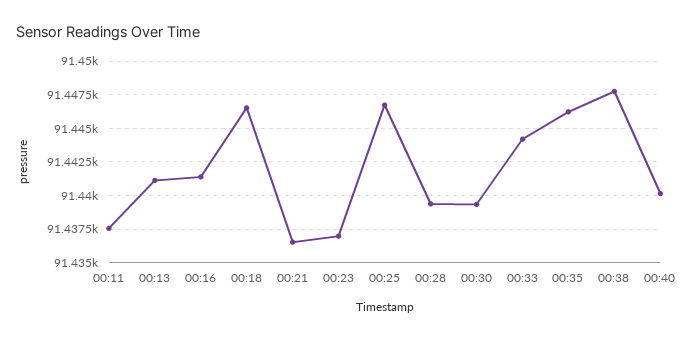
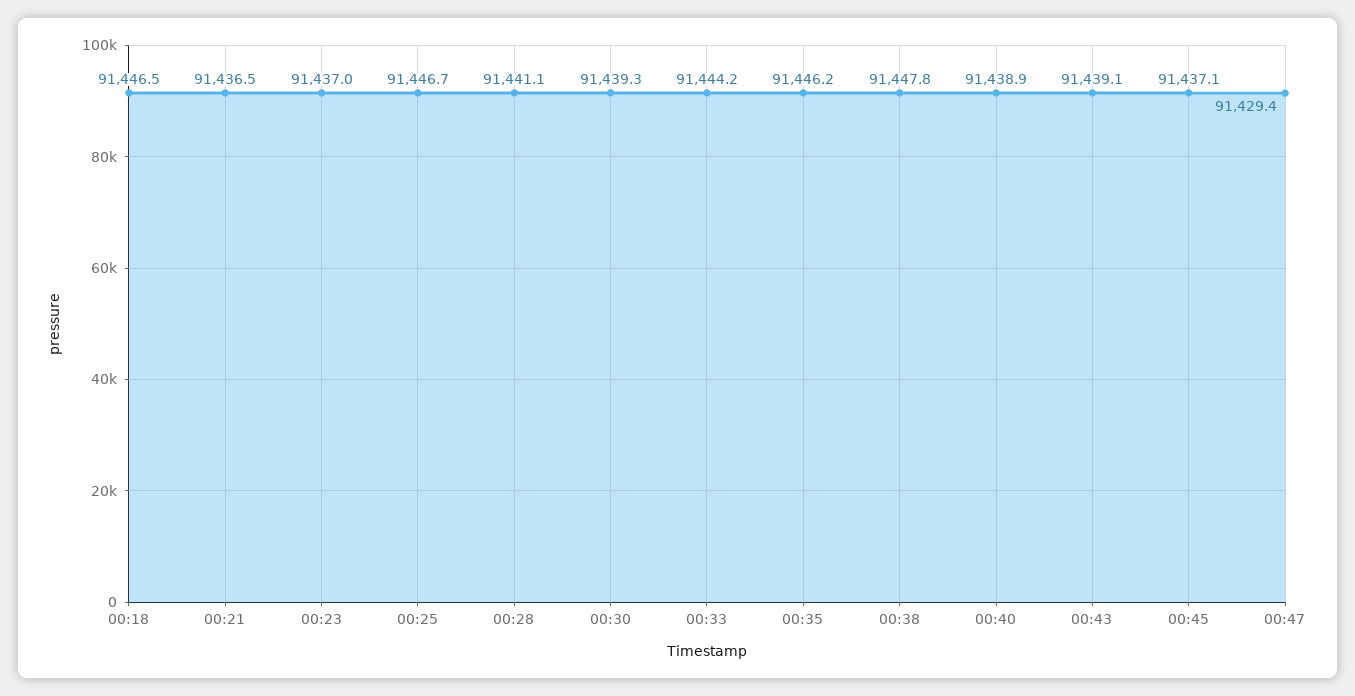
00:11: 91437.5 -> none
00:13: 91441 -> none
00:16: 91441.5 -> none
00:28: 91439.5 -> 91441.1
00:40: 91440 -> 91438.9
00:43: none -> 91439.1
00:45: none -> 91437.1
00:47: none -> 91429.4

